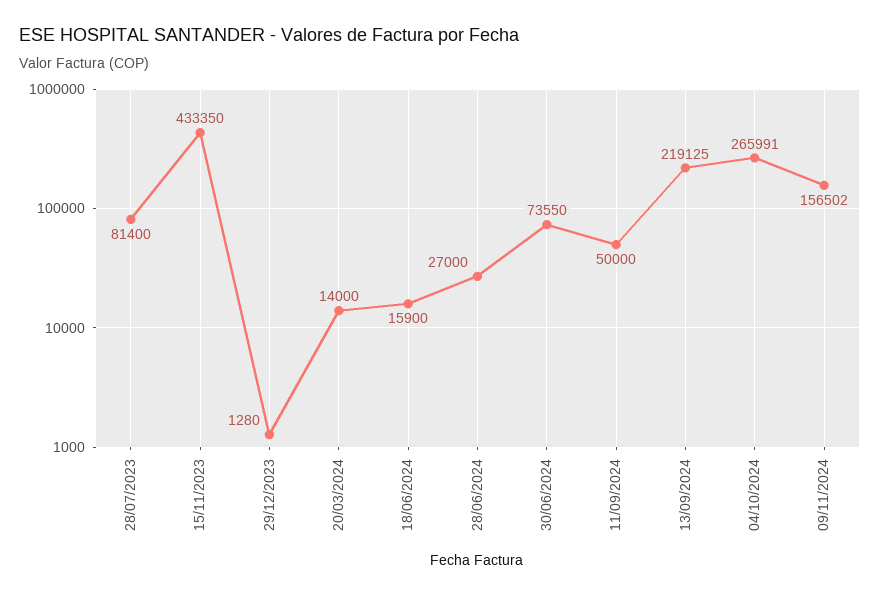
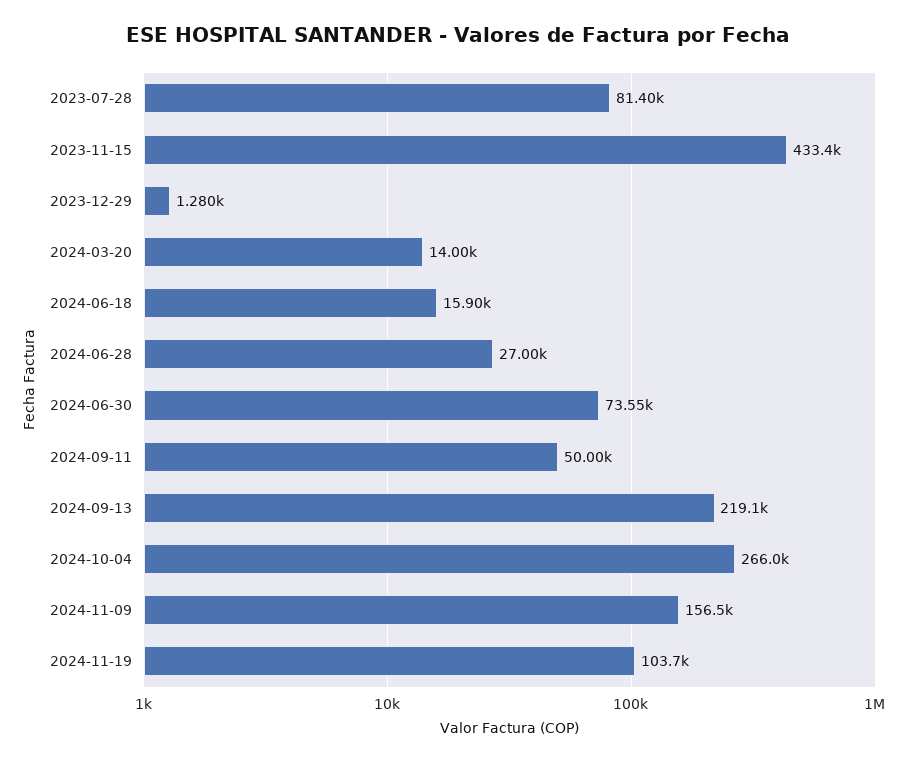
2024-11-19: none -> 103700

